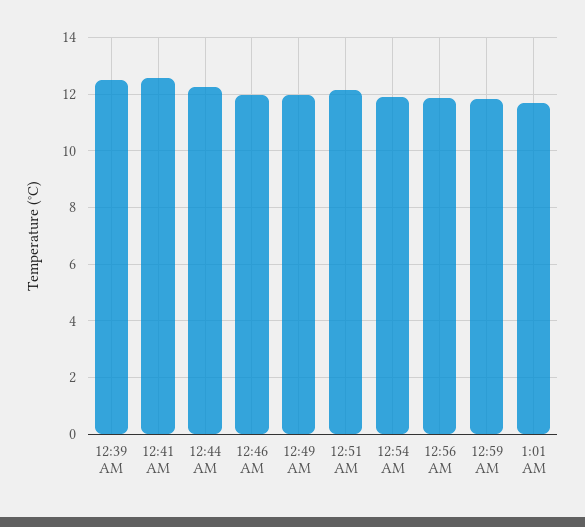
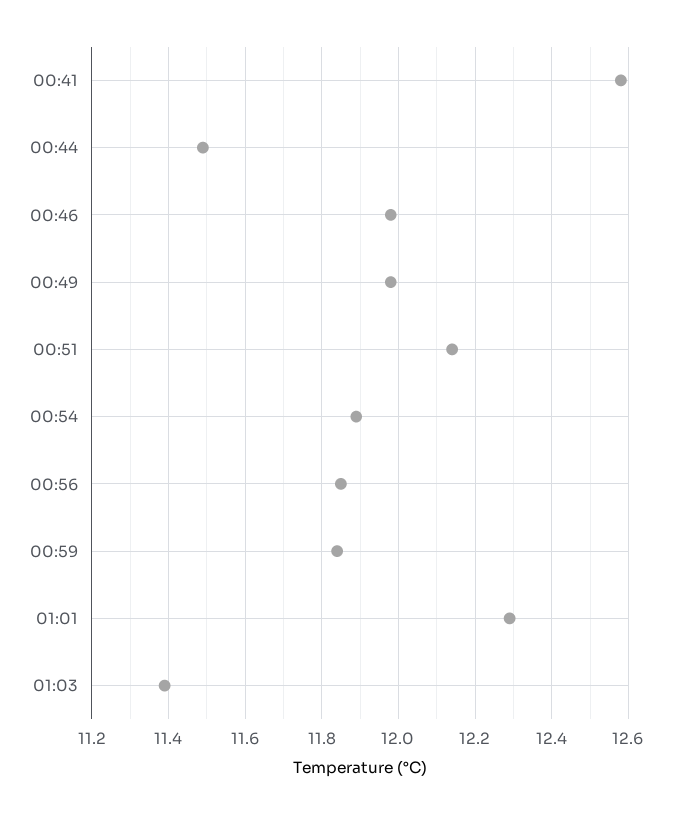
12:39 AM: 12.5 -> none
12:44 AM: 12.25 -> 11.5
1:01 AM: 11.75 -> 12.3
01:03: none -> 11.4

